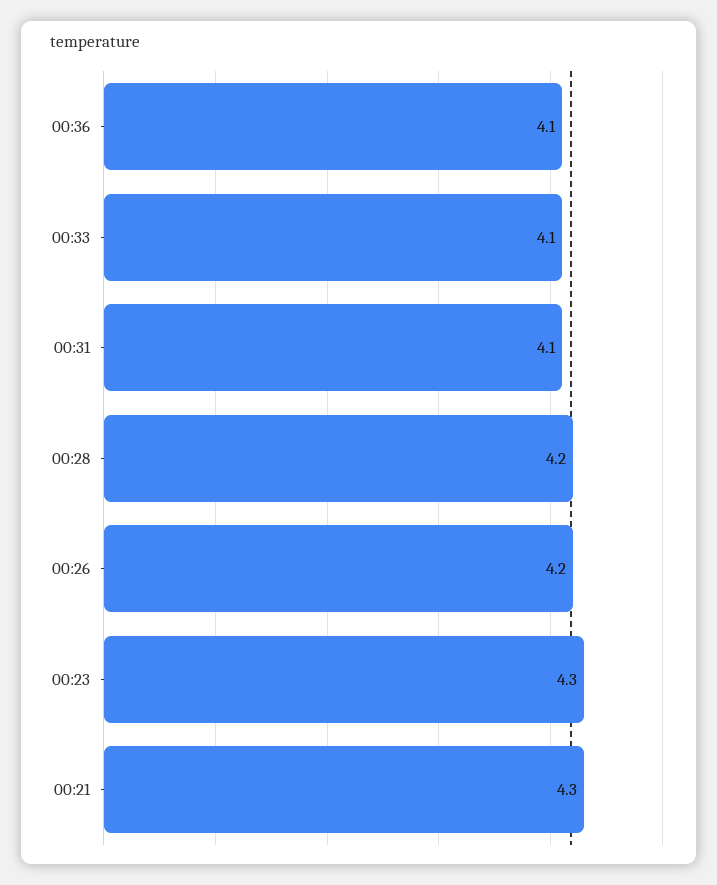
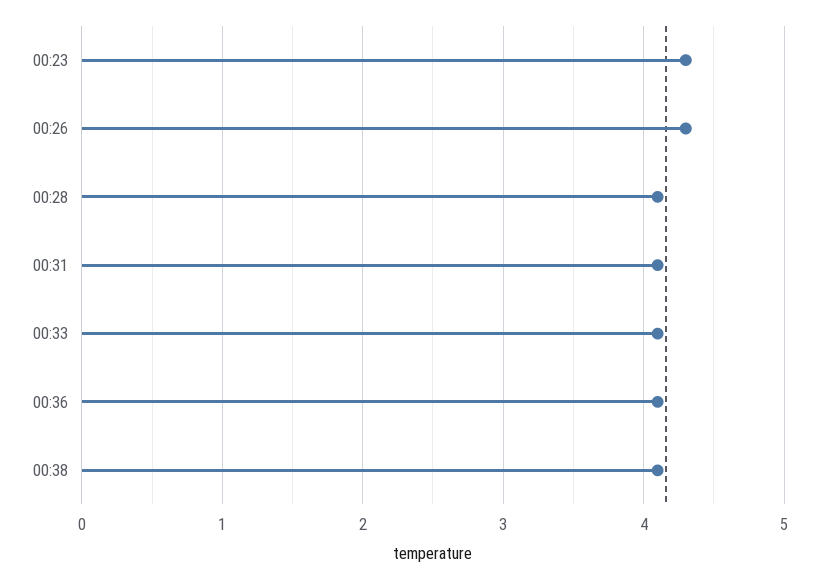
00:28: 4.2 -> 4.1
00:26: 4.2 -> 4.3
00:21: 4.3 -> none
00:38: none -> 4.1

